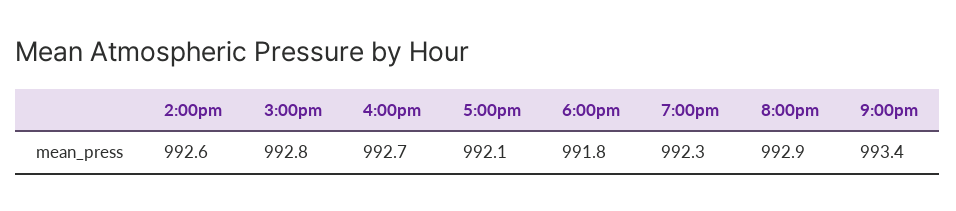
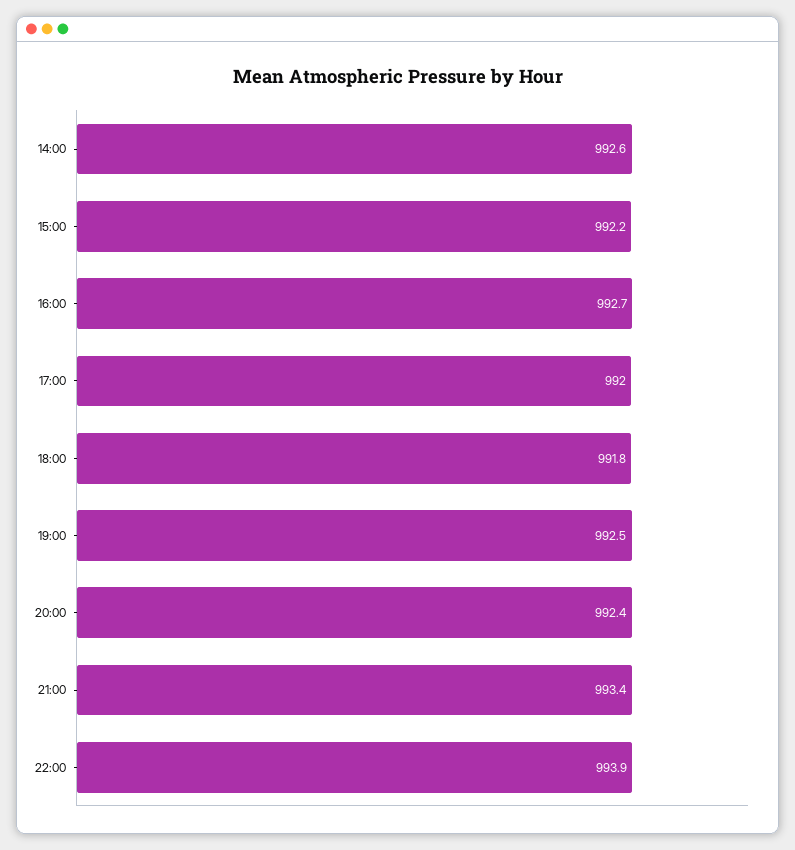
3:00pm: 992.8 -> 992.2
5:00pm: 992.1 -> 992
7:00pm: 992.3 -> 992.5
8:00pm: 992.9 -> 992.4
22:00: none -> 993.9

